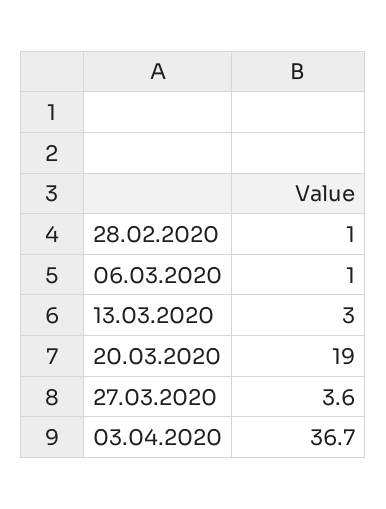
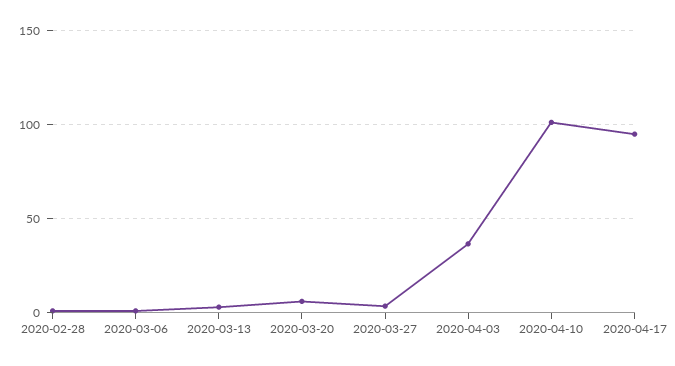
20.03.2020: 19 -> 5
2020-04-10: none -> 100
2020-04-17: none -> 95

